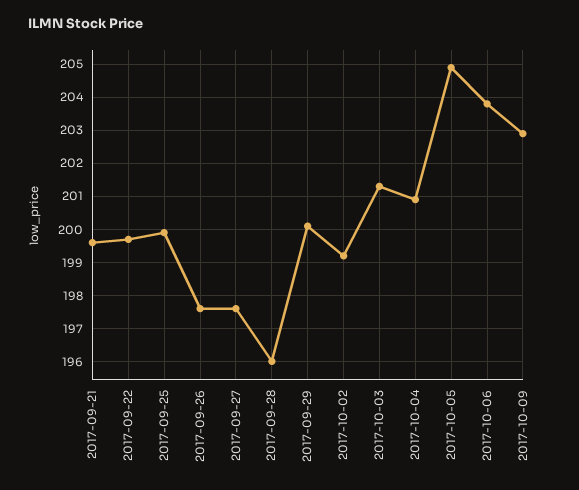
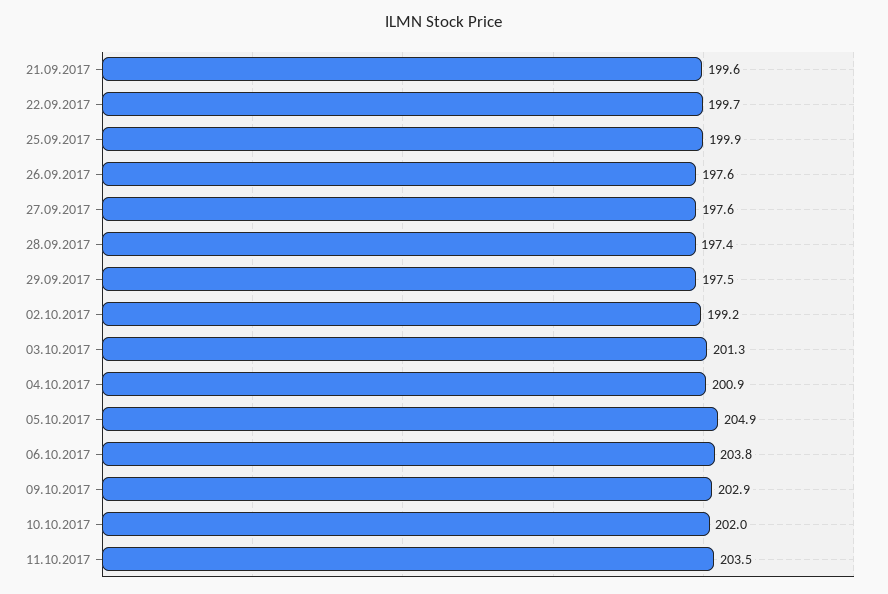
2017-09-28: 196 -> 197.4
2017-09-29: 200 -> 197.5
10.10.2017: none -> 202
11.10.2017: none -> 203.5

